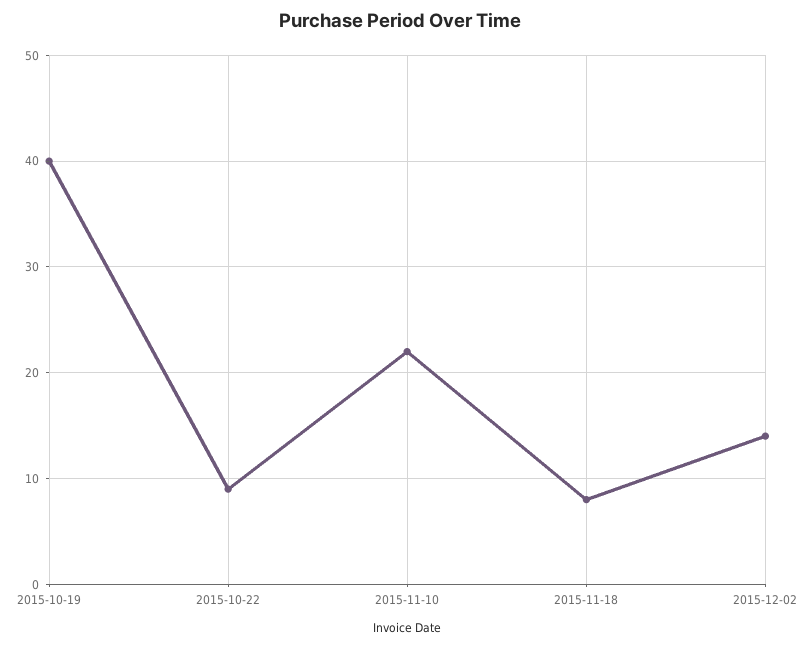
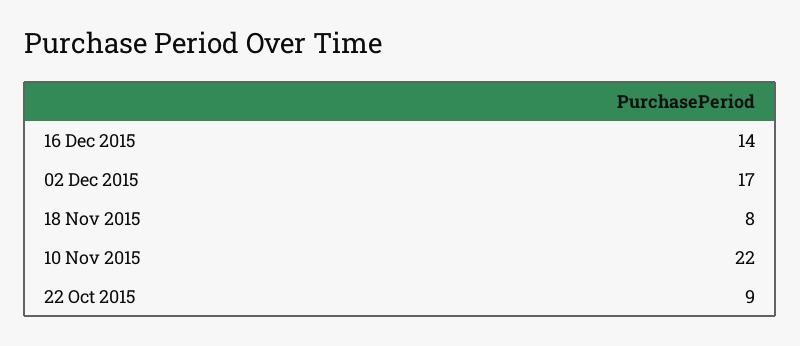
2015-10-19: 40 -> none
2015-12-02: 14 -> 17
16 Dec 2015: none -> 14

